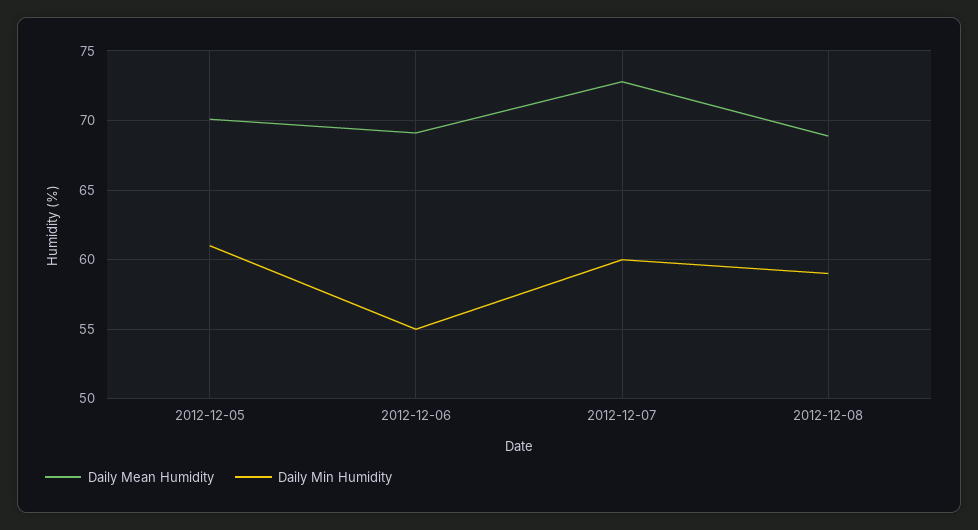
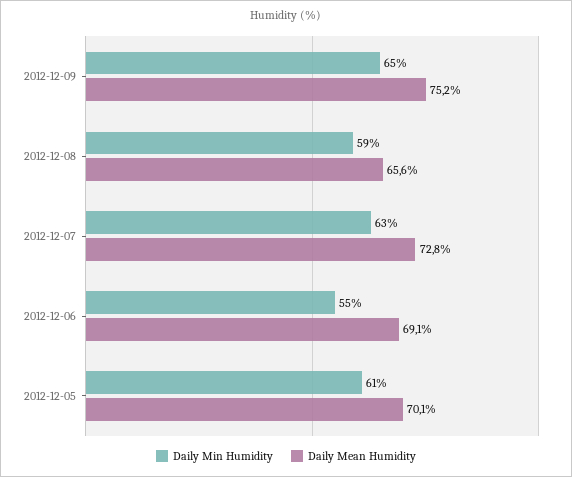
Daily Min Humidity, 2012-12-07: 60 -> 63
Daily Mean Humidity, 2012-12-08: 69 -> 65.6
Daily Min Humidity, 2012-12-09: none -> 65
Daily Mean Humidity, 2012-12-09: none -> 75.2

